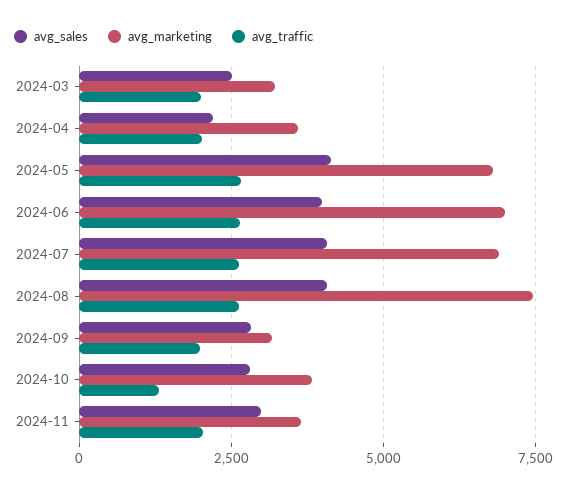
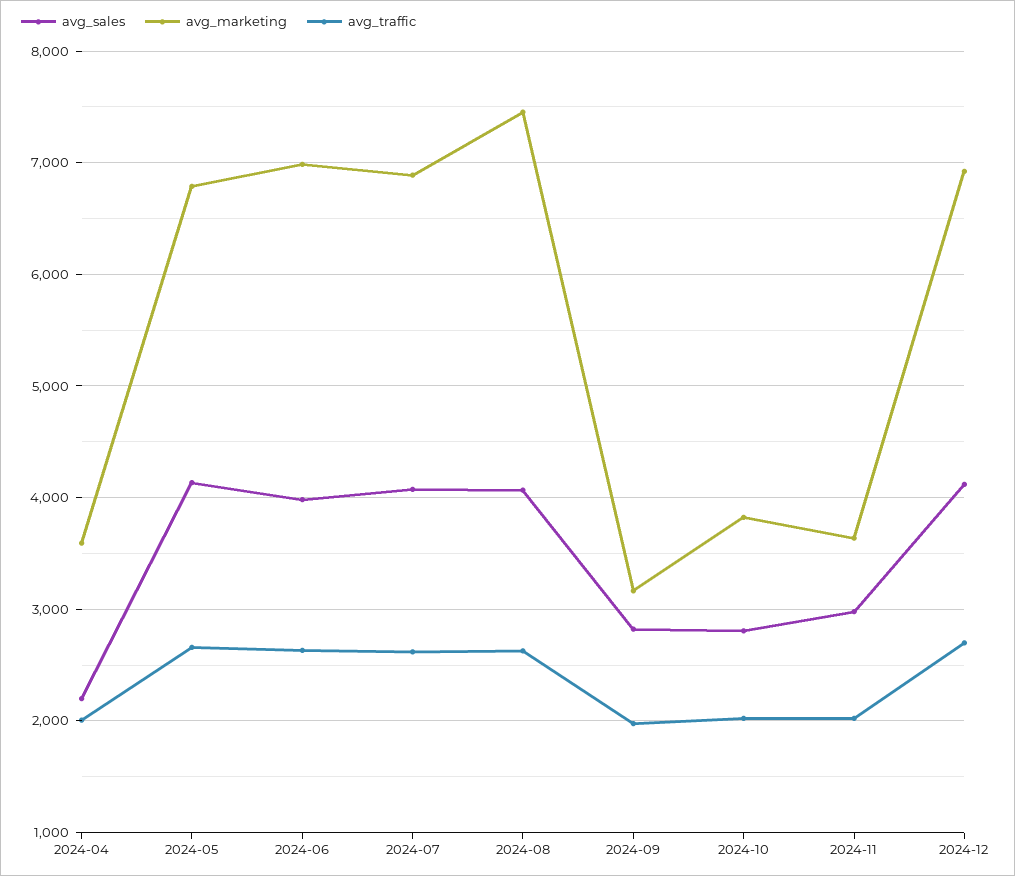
avg_sales, 2024-03: 2500 -> none
avg_marketing, 2024-03: 3250 -> none
avg_traffic, 2024-03: 2000 -> none
avg_traffic, 2024-10: 1250 -> 2000
avg_sales, 2024-12: none -> 4100
avg_marketing, 2024-12: none -> 6900
avg_traffic, 2024-12: none -> 2700

